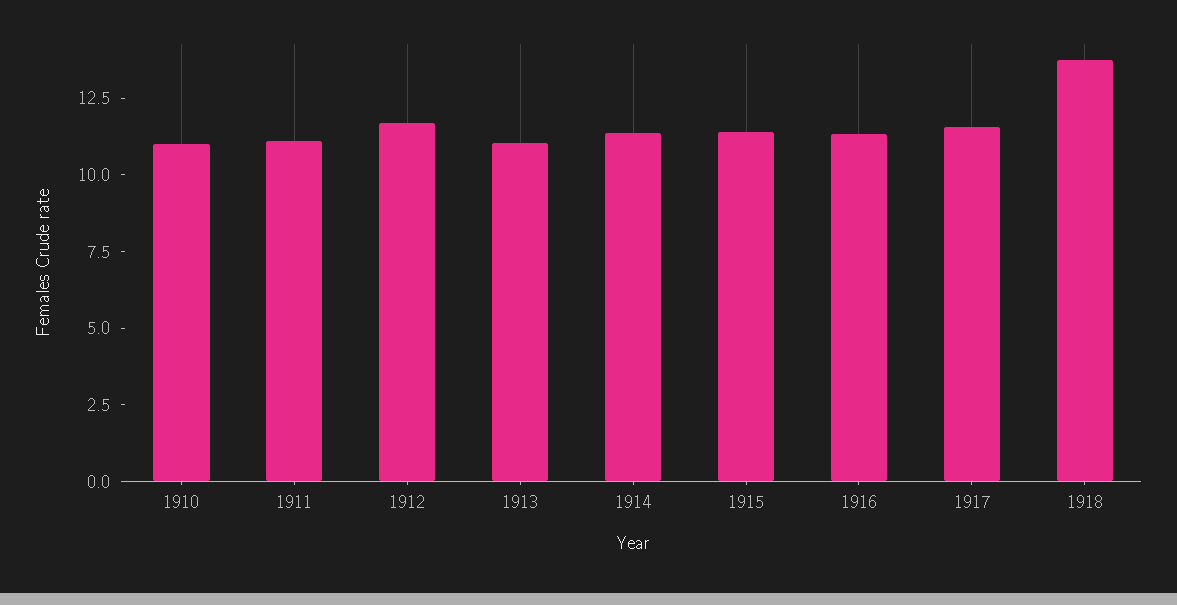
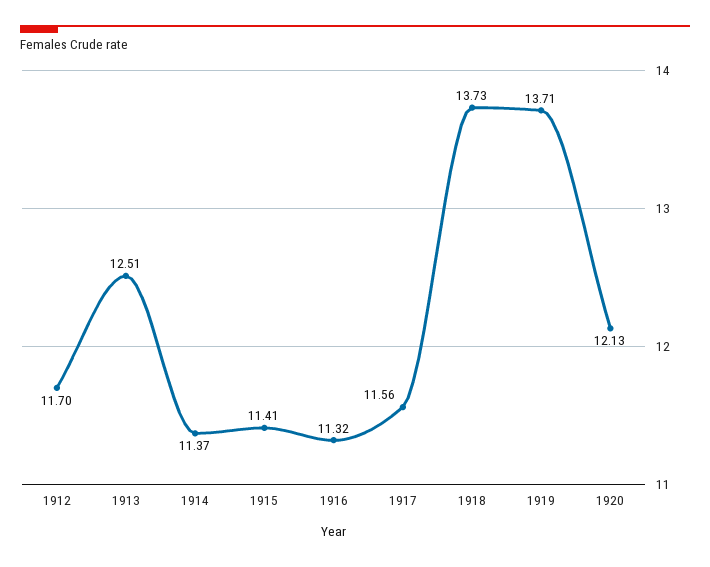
1910: 11 -> none
1911: 11 -> none
1913: 11 -> 12.51
1919: none -> 13.71
1920: none -> 12.13

